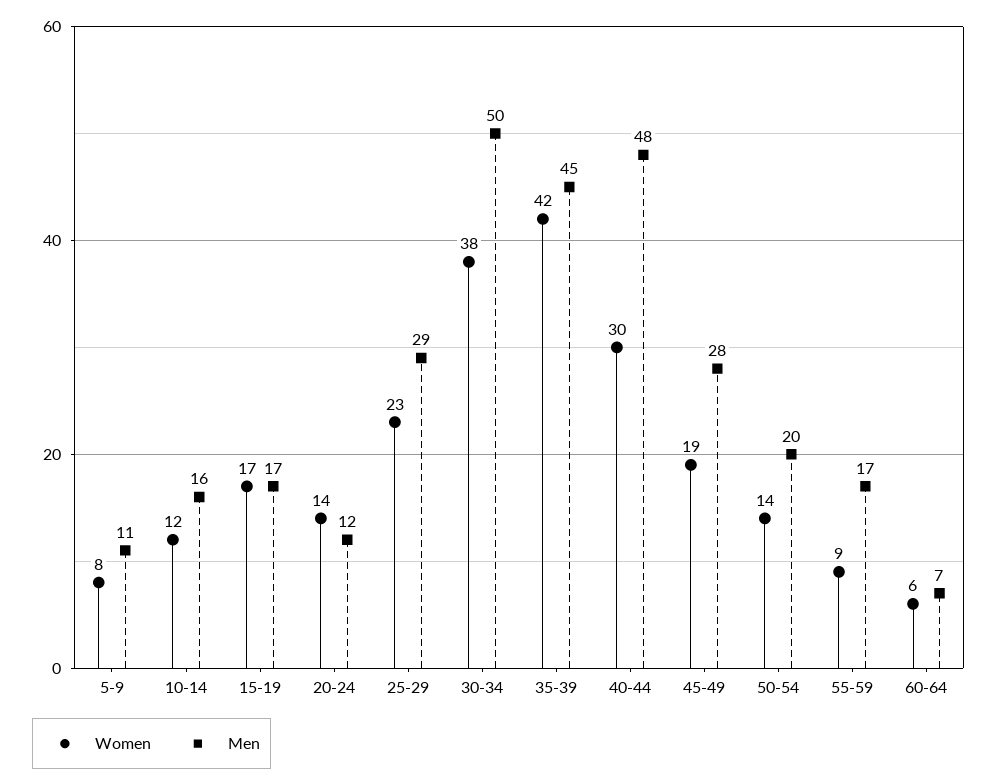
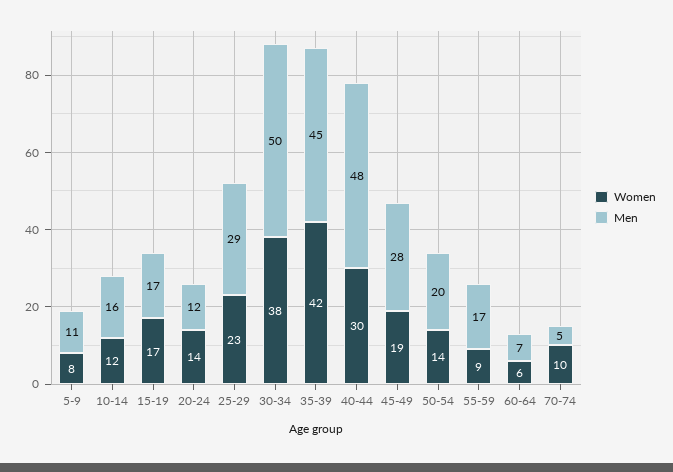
Women, 70-74: none -> 10
Men, 70-74: none -> 5

